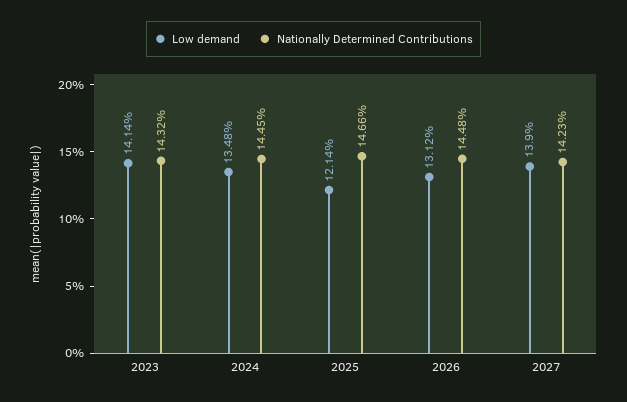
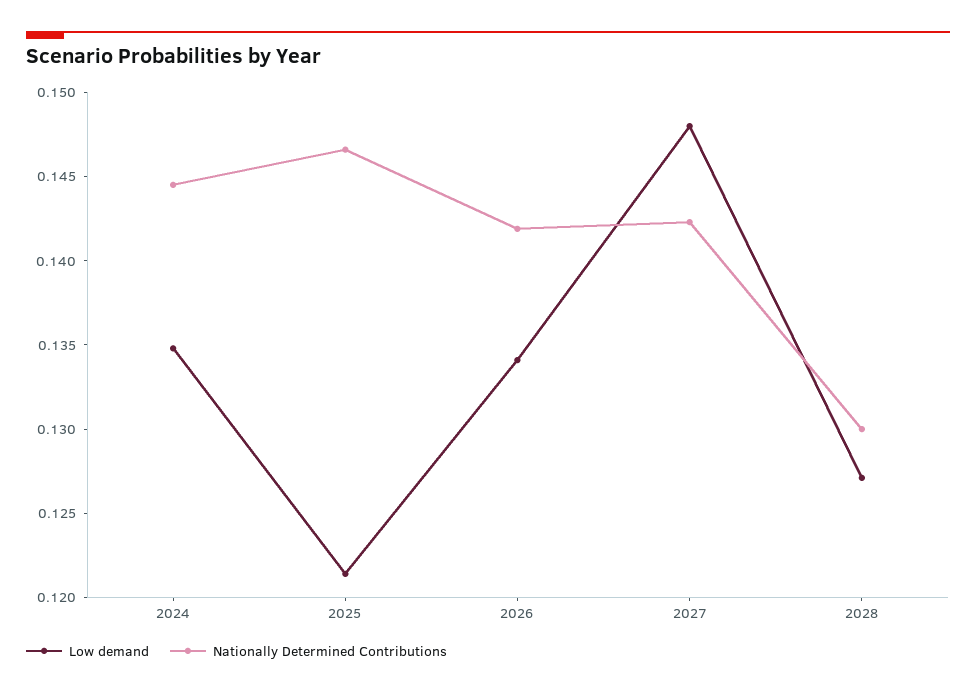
Low demand, 2023: 0.1414 -> none
Nationally Determined Contributions, 2023: 0.1432 -> none
Low demand, 2026: 0.1312 -> 0.134
Nationally Determined Contributions, 2026: 0.1448 -> 0.142
Low demand, 2027: 0.139 -> 0.148
Low demand, 2028: none -> 0.127
Nationally Determined Contributions, 2028: none -> 0.13

